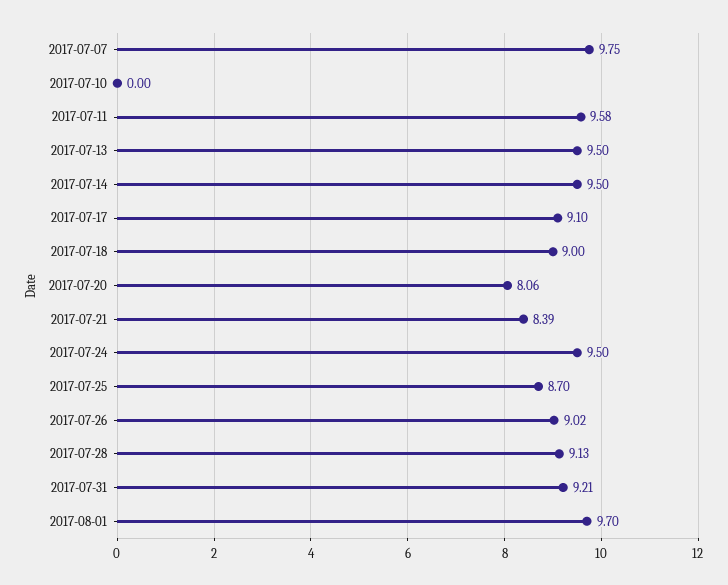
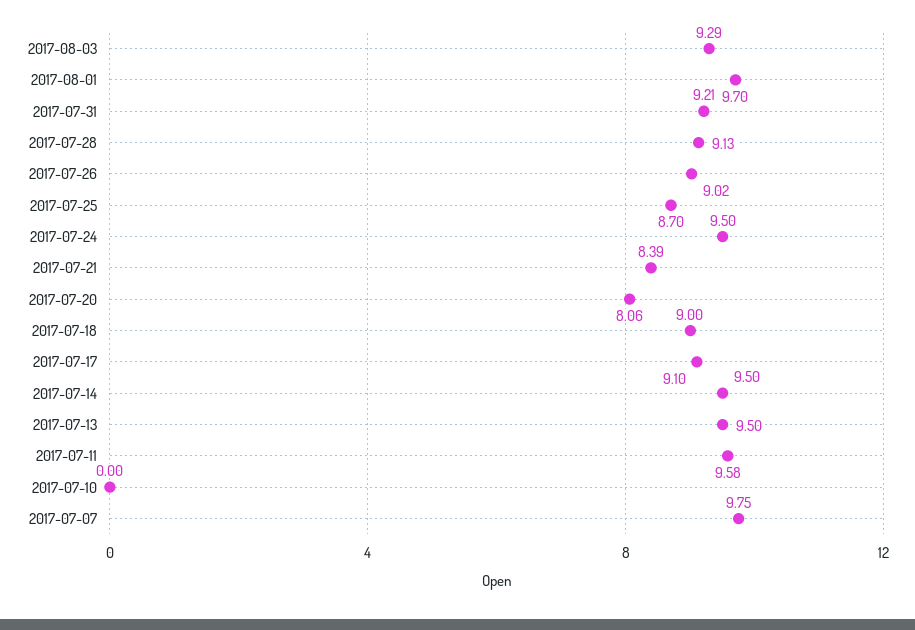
2017-08-03: none -> 9.29

